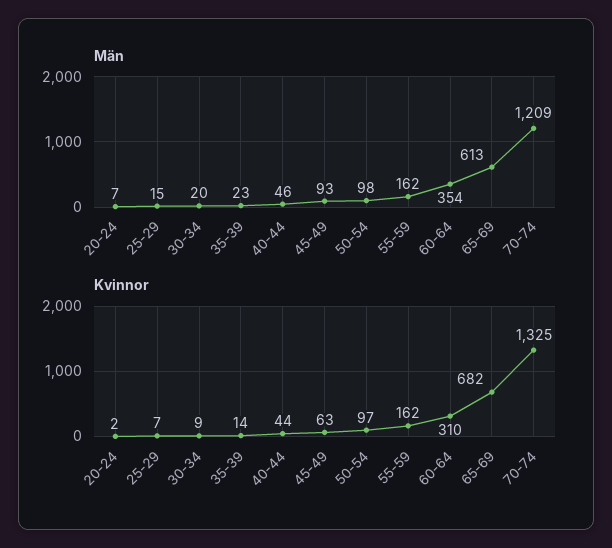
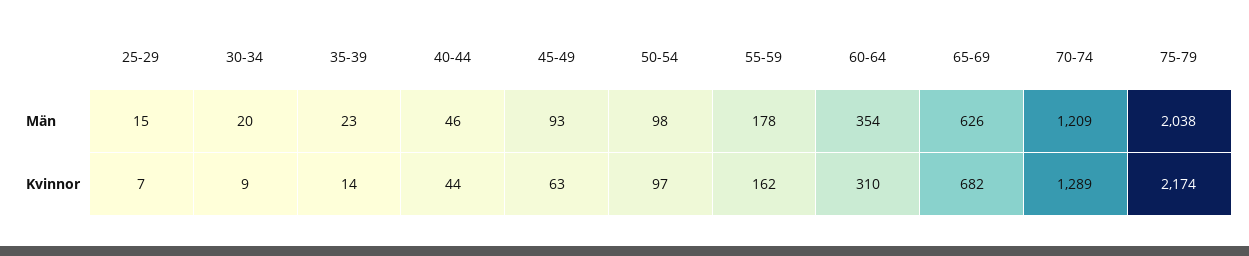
Män, 20-24: 7 -> none
Män, 55-59: 162 -> 178
Män, 65-69: 613 -> 626
Kvinnor, 20-24: 2 -> none
Kvinnor, 70-74: 1325 -> 1289
Män, 75-79: none -> 2038
Kvinnor, 75-79: none -> 2174

